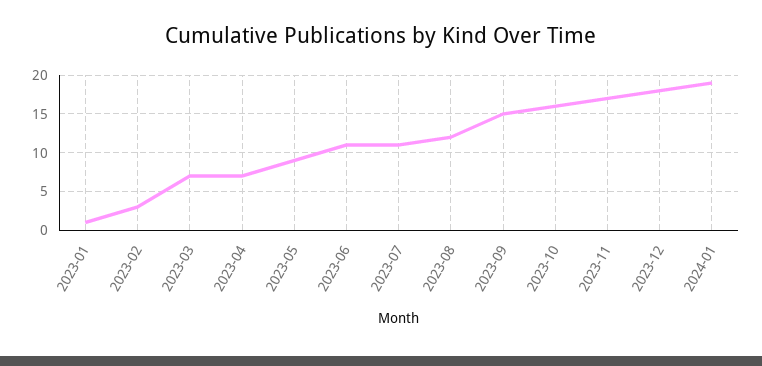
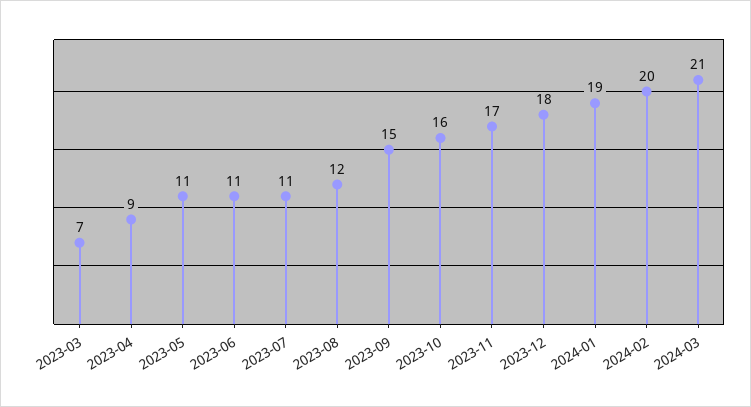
2023-01: 1 -> none
2023-02: 3 -> none
2023-04: 7 -> 9
2023-05: 9 -> 11
2024-02: none -> 20
2024-03: none -> 21

